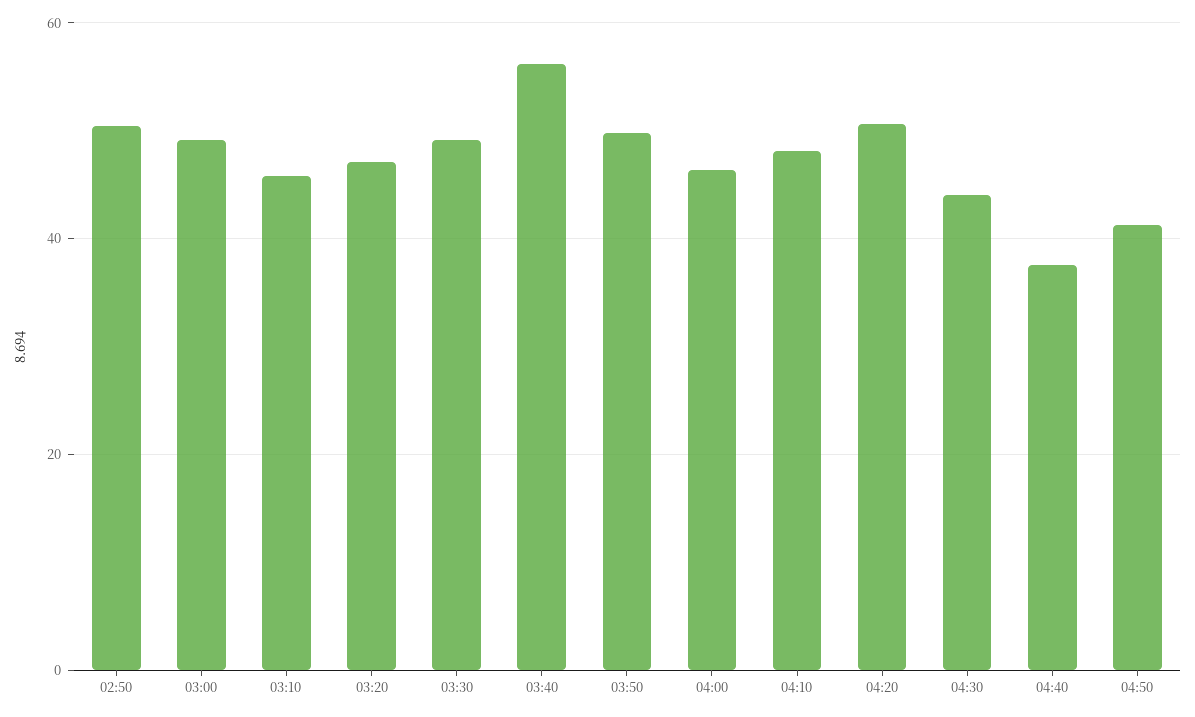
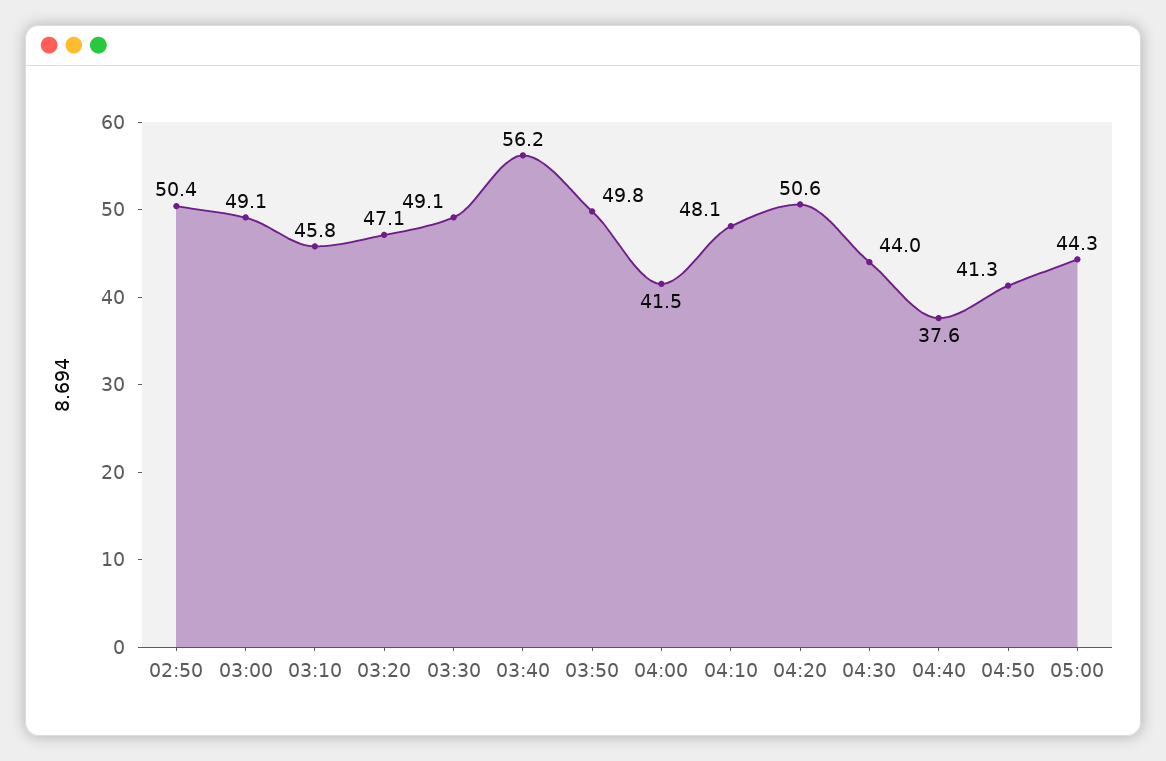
04:00: 46 -> 41.5
05:00: none -> 44.3

